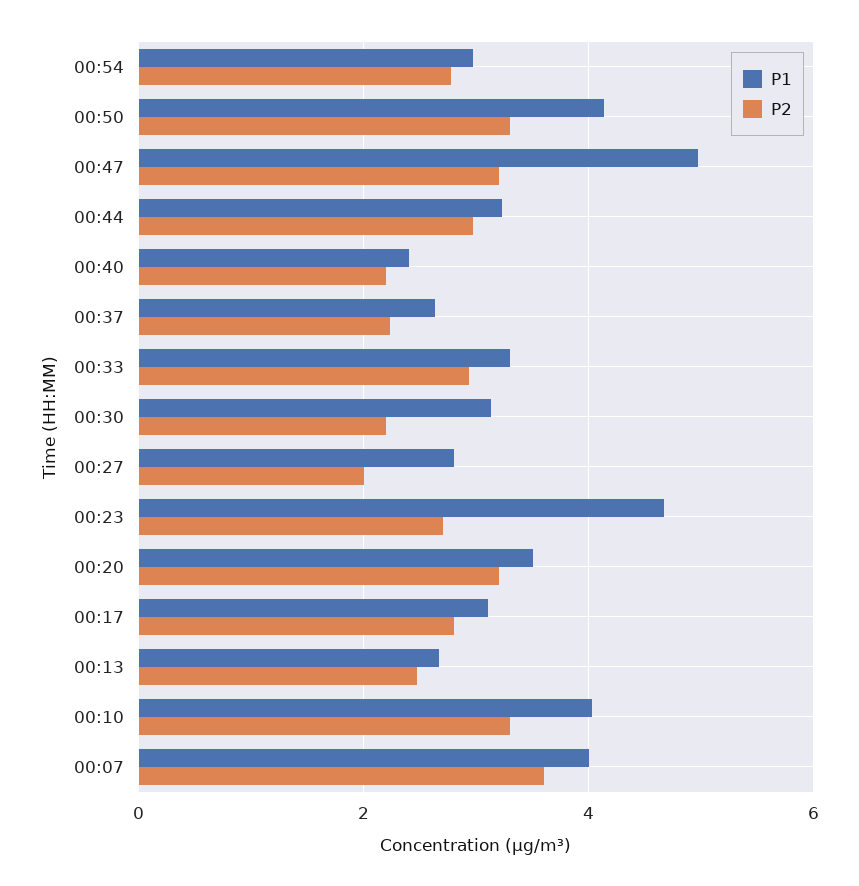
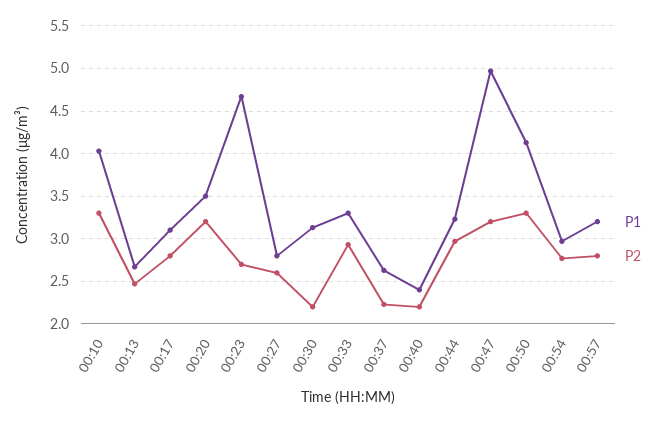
P2, 00:27: 2 -> 2.6
P1, 00:07: 4 -> none
P2, 00:07: 3.6 -> none
P1, 00:57: none -> 3.2
P2, 00:57: none -> 2.8

